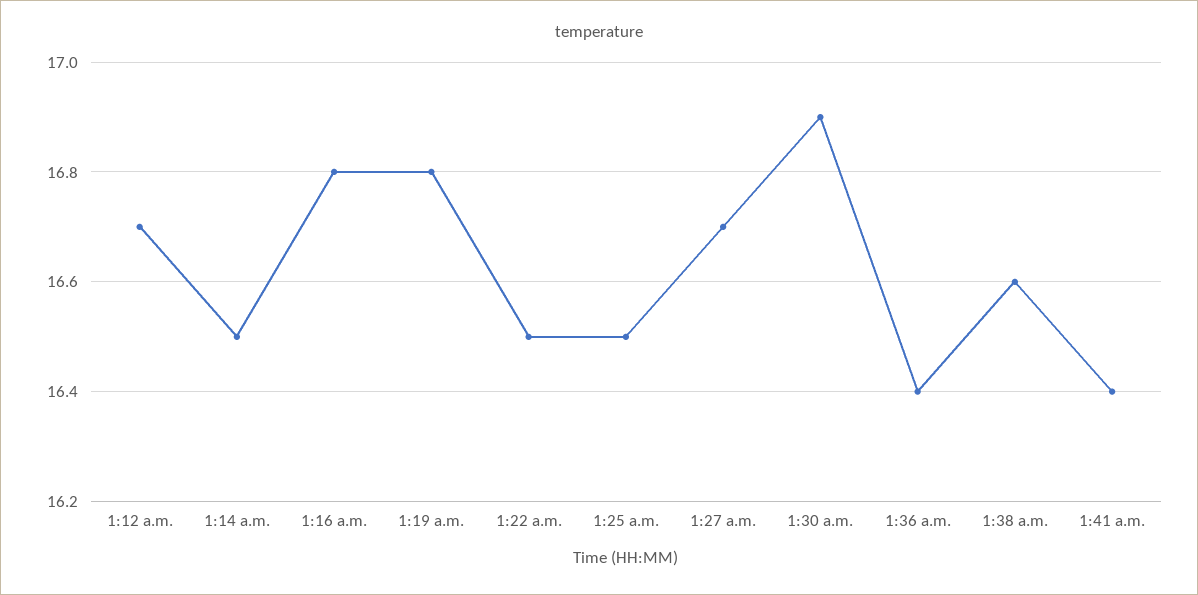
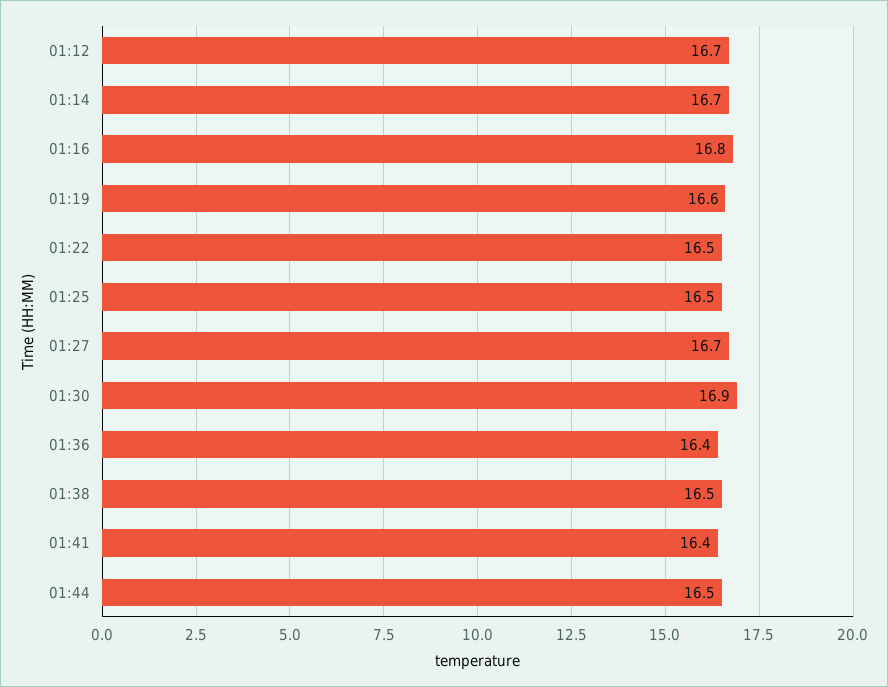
1:14 a.m.: 16.5 -> 16.7
1:19 a.m.: 16.8 -> 16.6
1:38 a.m.: 16.6 -> 16.5
01:44: none -> 16.5

